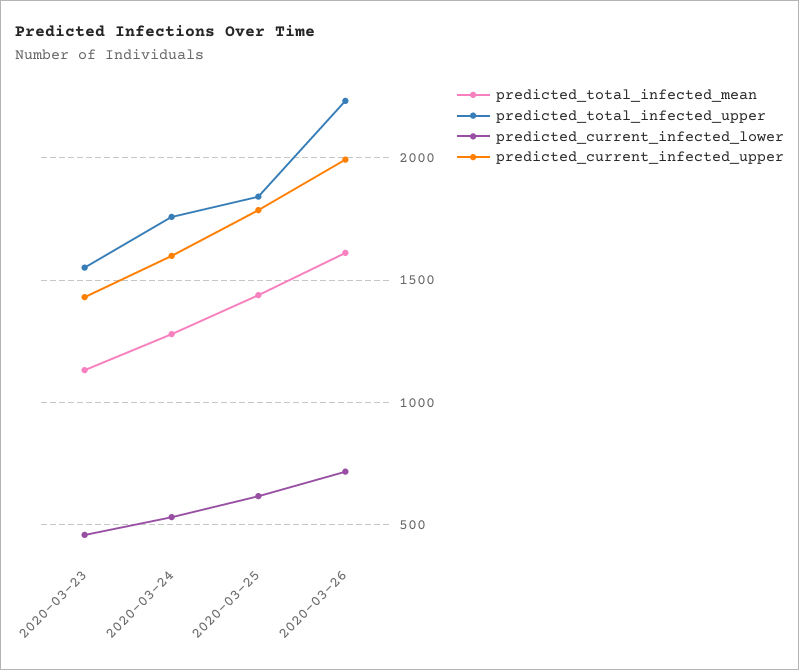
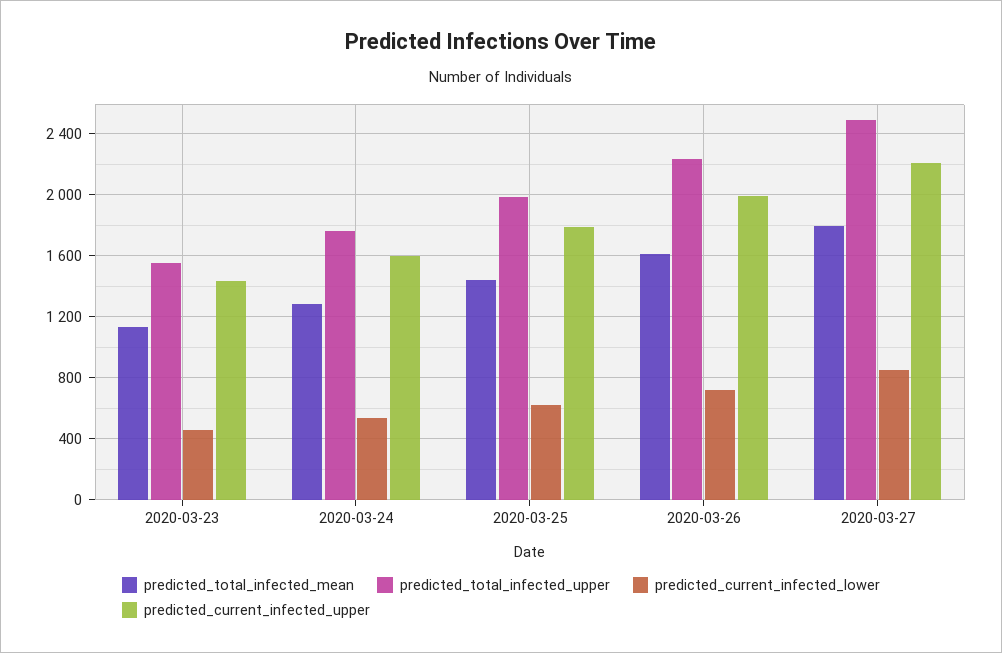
predicted_total_infected_upper, 2020-03-25: 1850 -> 2000
predicted_total_infected_mean, 2020-03-27: none -> 1800
predicted_total_infected_upper, 2020-03-27: none -> 2500
predicted_current_infected_lower, 2020-03-27: none -> 850
predicted_current_infected_upper, 2020-03-27: none -> 2200

